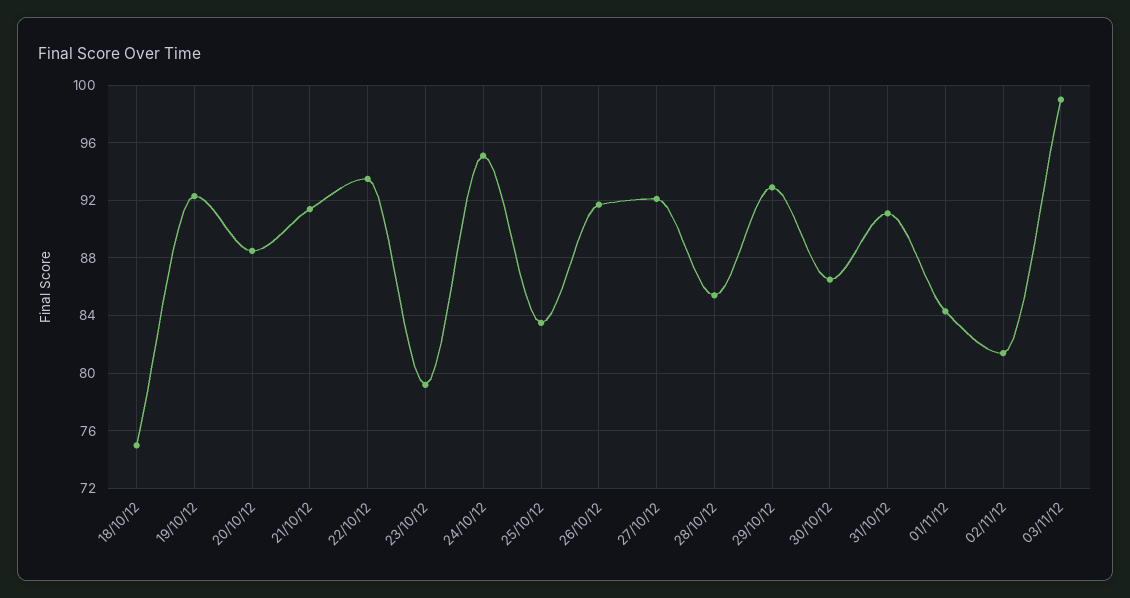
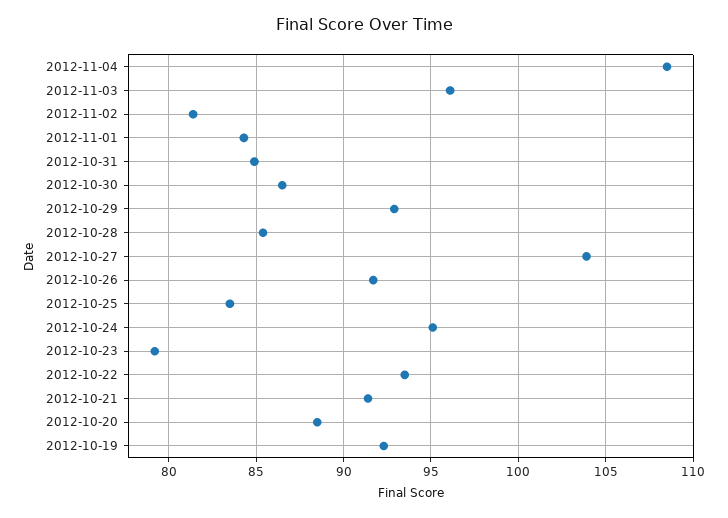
18/10/12: 75 -> none
27/10/12: 92 -> 104
31/10/12: 91 -> 85
03/11/12: 99 -> 96
2012-11-04: none -> 108.5

